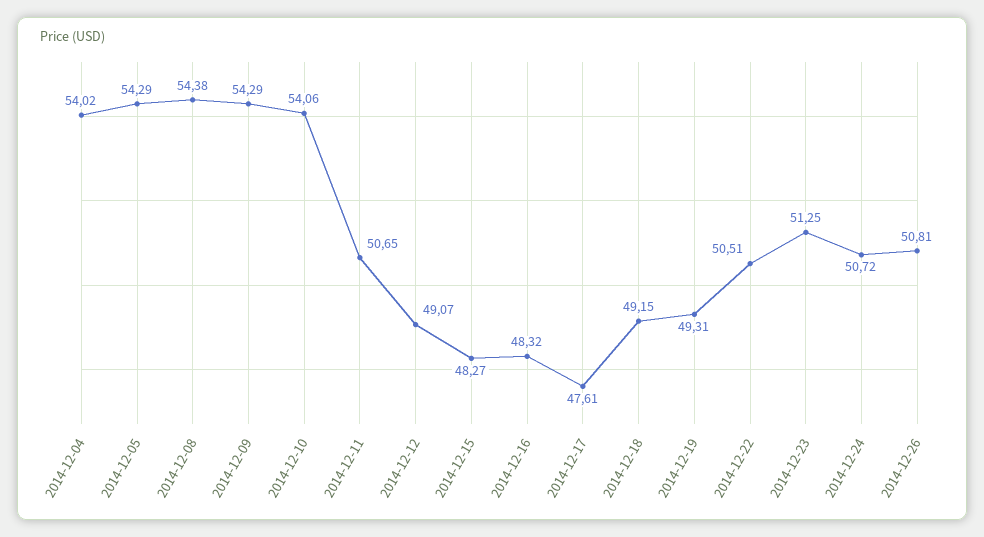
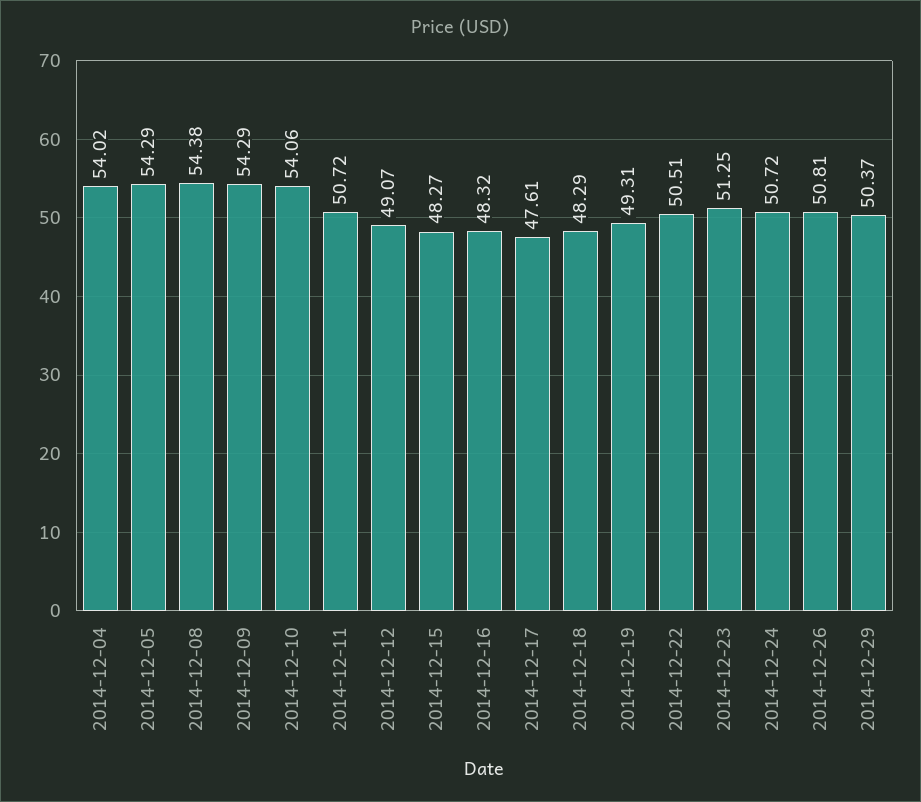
2014-12-11: 50.65 -> 50.72
2014-12-18: 49.15 -> 48.29
2014-12-29: none -> 50.37

